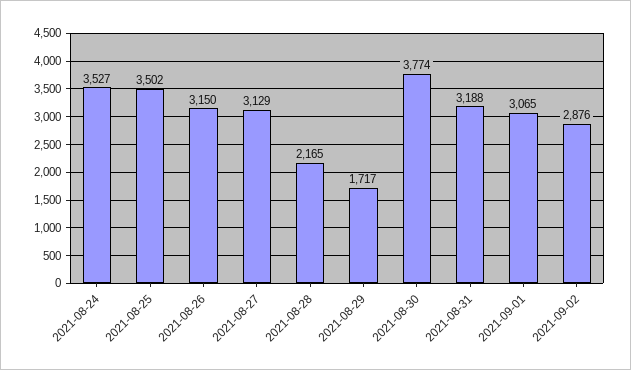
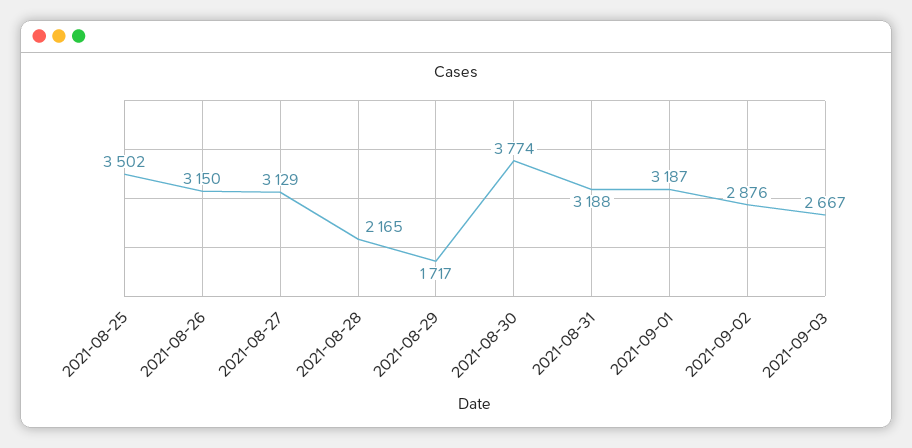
2021-08-24: 3527 -> none
2021-09-01: 3065 -> 3187
2021-09-03: none -> 2667

